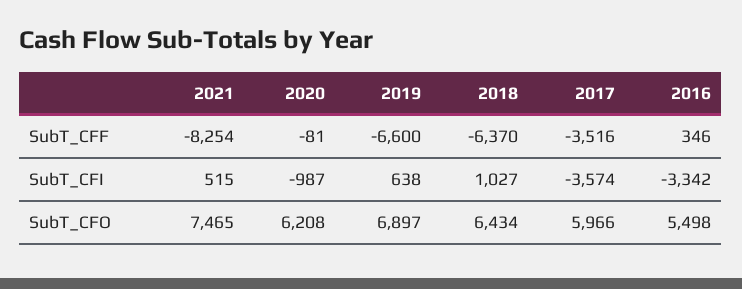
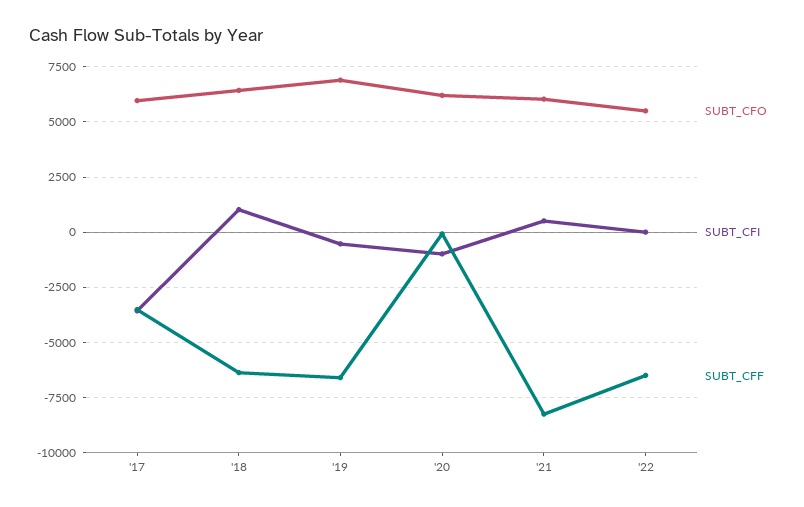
SubT_CFF, 2016: 346 -> none
SubT_CFI, 2019: 638 -> -500
SubT_CFI, 2016: -3342 -> none
SubT_CFO, 2021: 7465 -> 6000
SubT_CFO, 2016: 5498 -> none
SubT_CFO, '22: none -> 5500
SubT_CFI, '22: none -> 0
SubT_CFF, '22: none -> -6500

